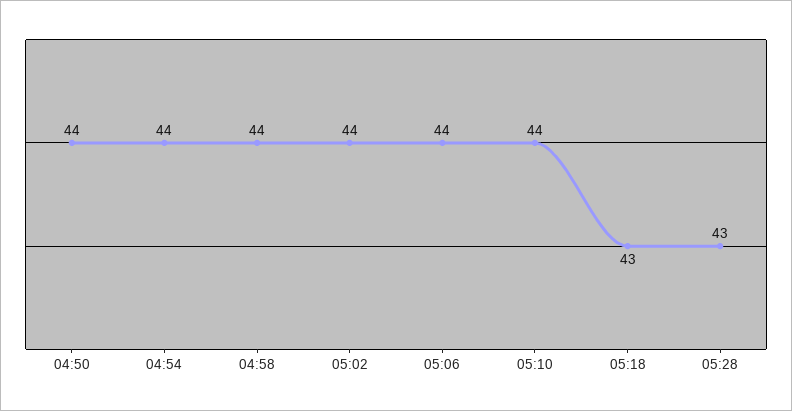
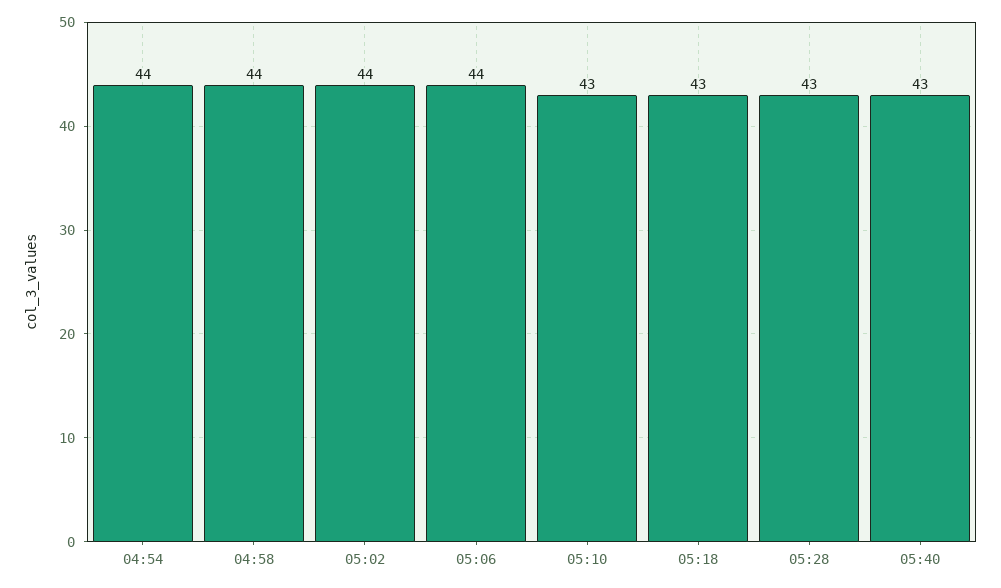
04:50: 44 -> none
05:10: 44 -> 43
05:40: none -> 43

